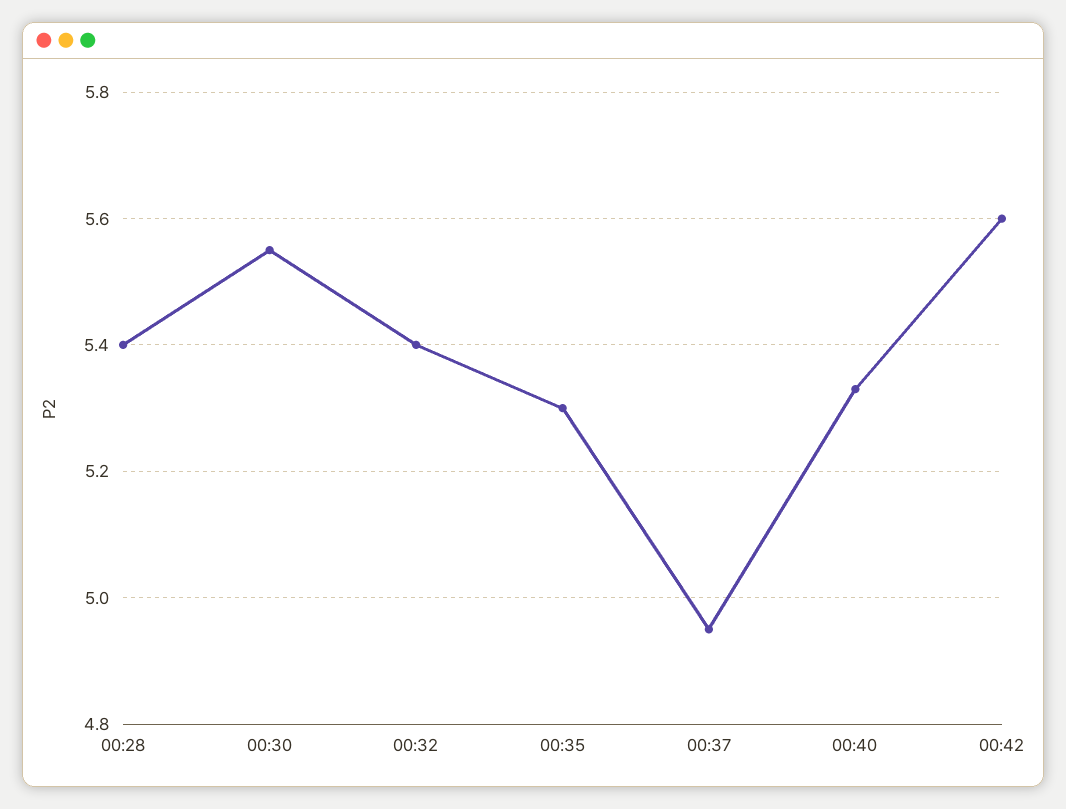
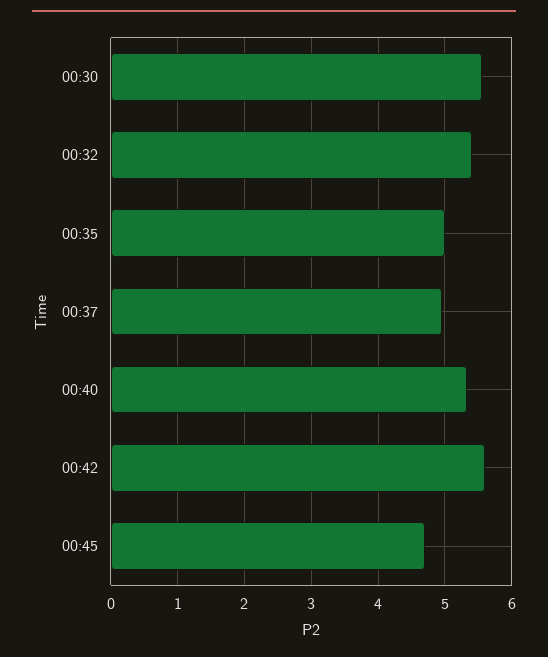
00:28: 5.4 -> none
00:35: 5.3 -> 5
00:45: none -> 4.7

